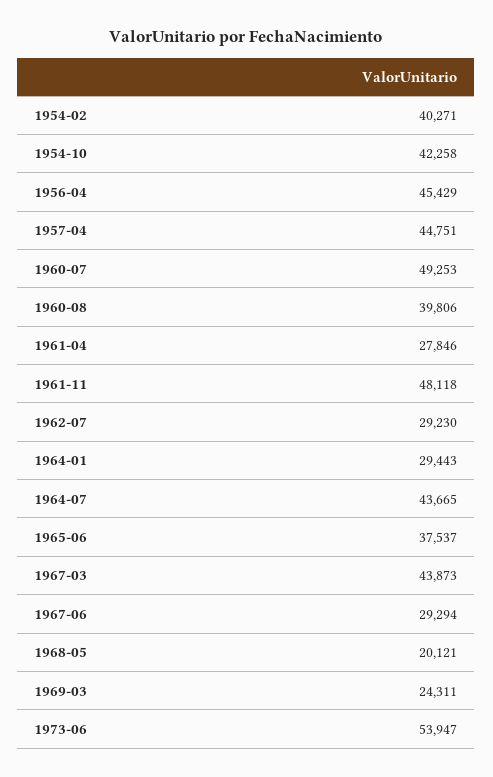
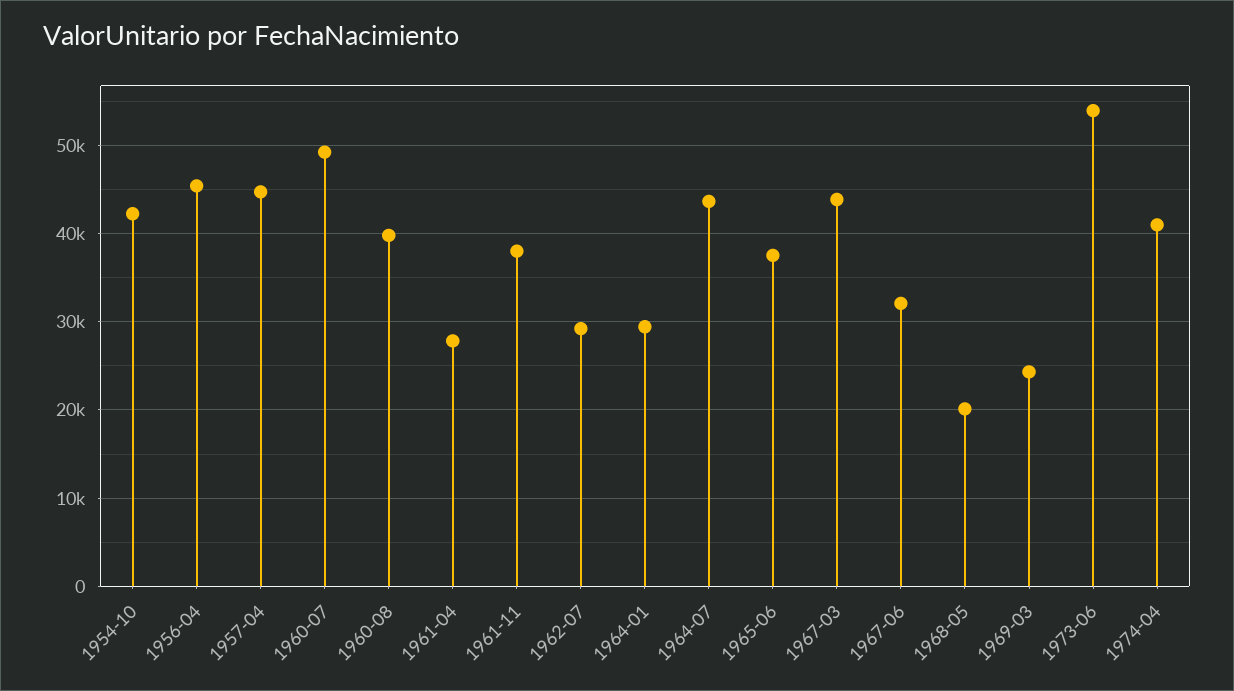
1954-02: 40271 -> none
1961-11: 48118 -> 38000
1967-06: 29294 -> 32000
1974-04: none -> 41000

